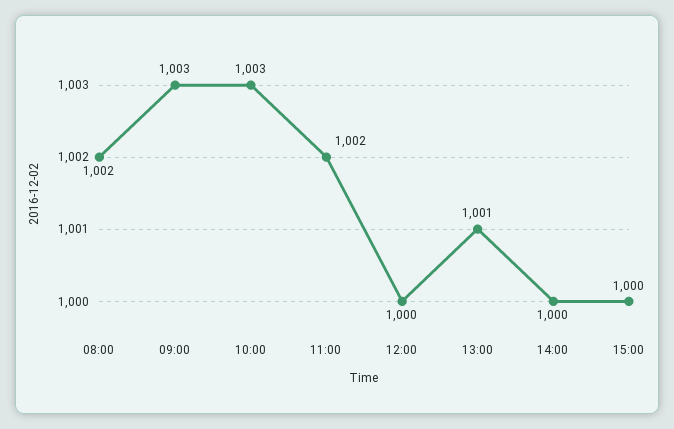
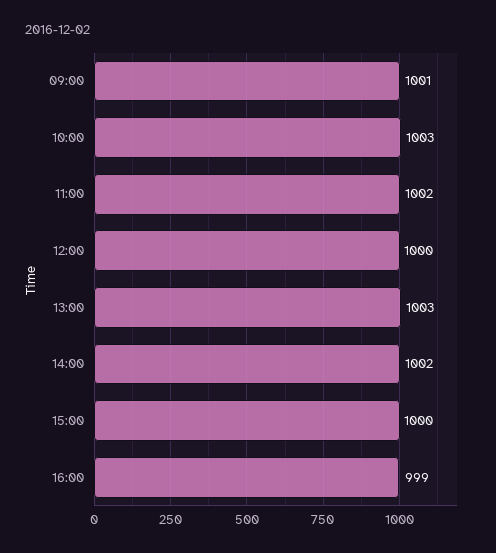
08:00: 1002 -> none
09:00: 1003 -> 1001
13:00: 1001 -> 1003
14:00: 1000 -> 1002
16:00: none -> 999

